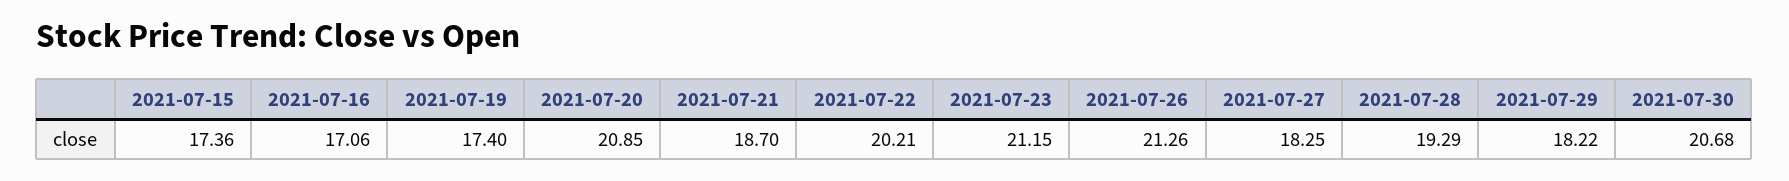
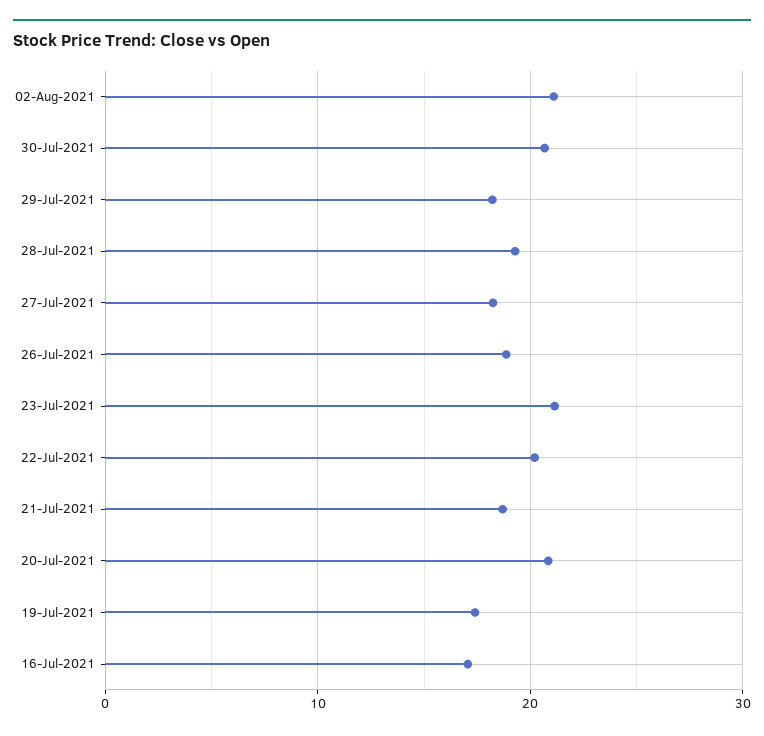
2021-07-15: 17.36 -> none
2021-07-26: 21.26 -> 19
02-Aug-2021: none -> 21

